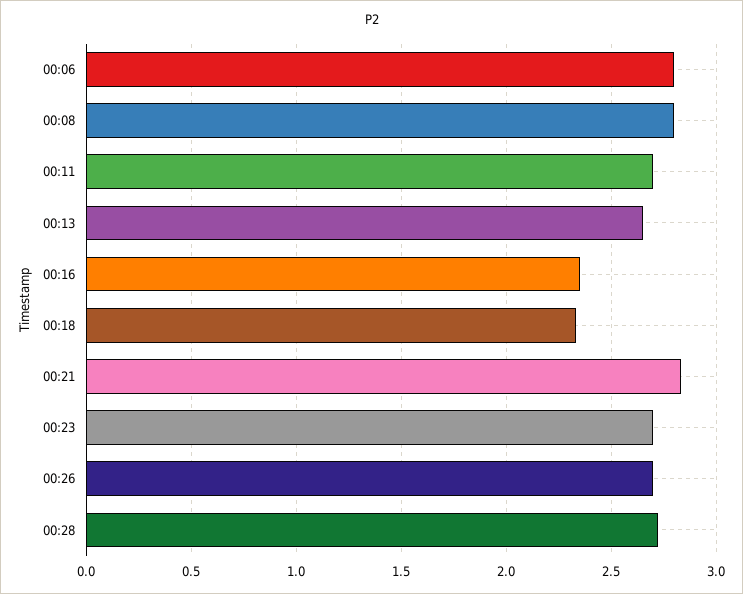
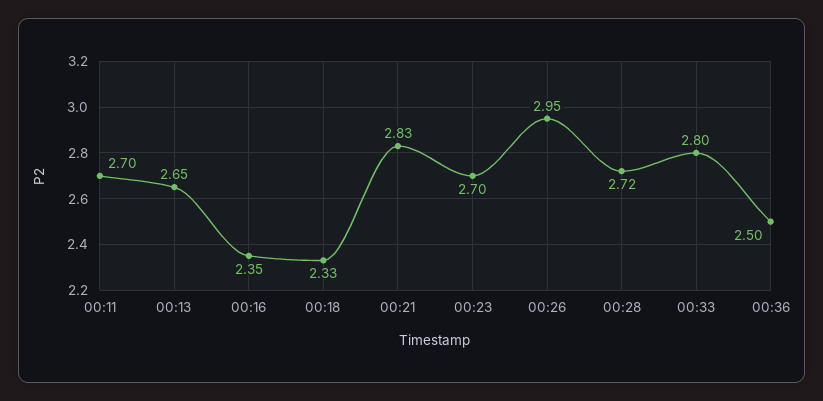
00:06: 2.8 -> none
00:08: 2.8 -> none
00:26: 2.7 -> 2.95
00:33: none -> 2.8
00:36: none -> 2.5

